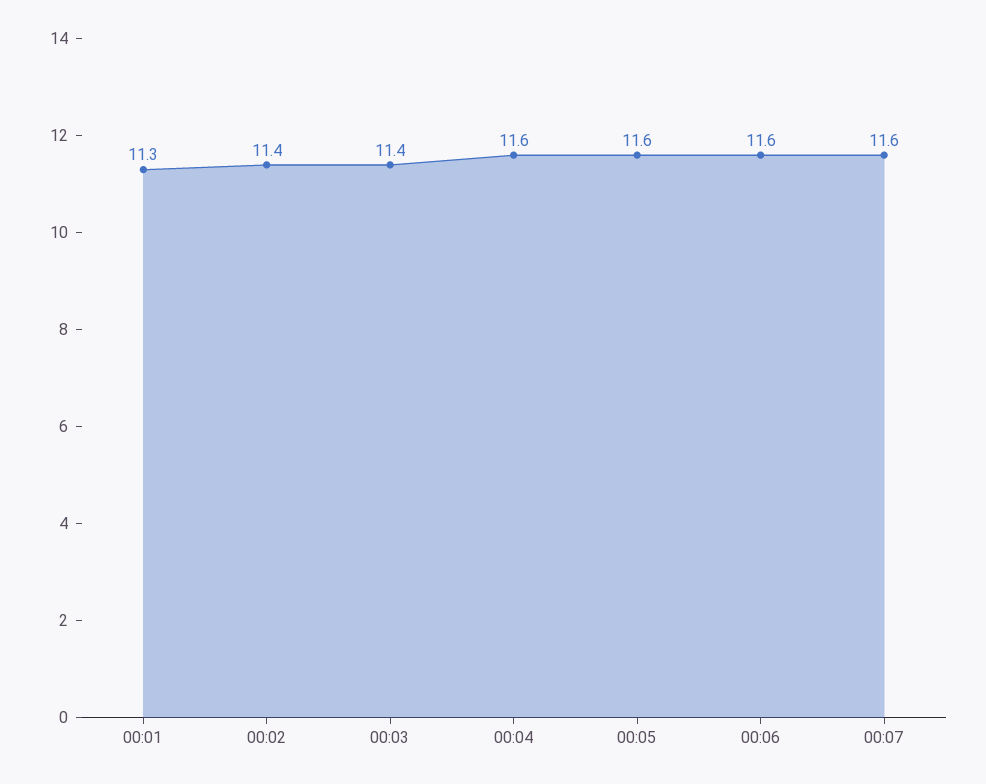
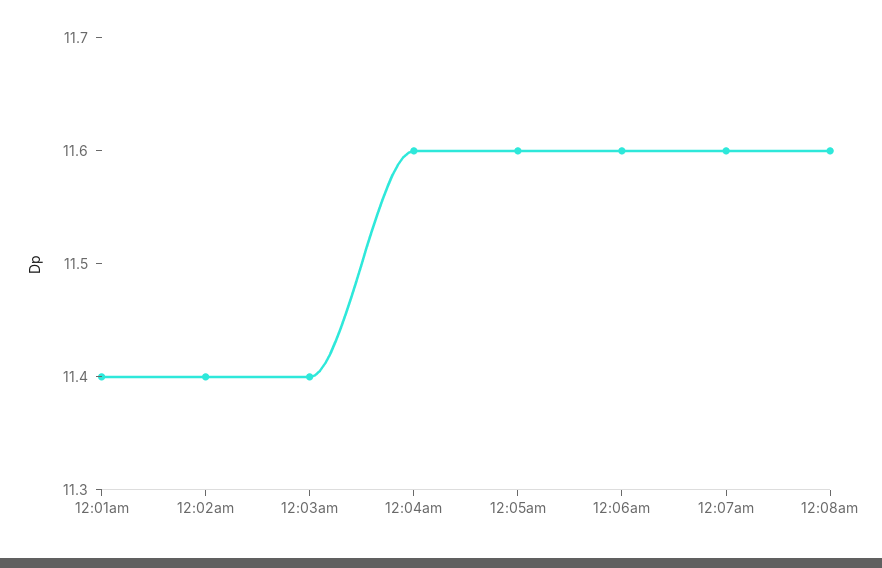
00:01: 11.3 -> 11.4
12:08am: none -> 11.6

